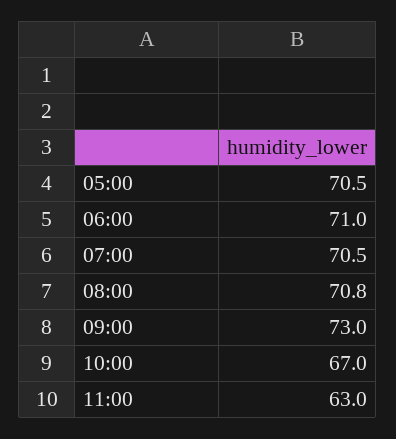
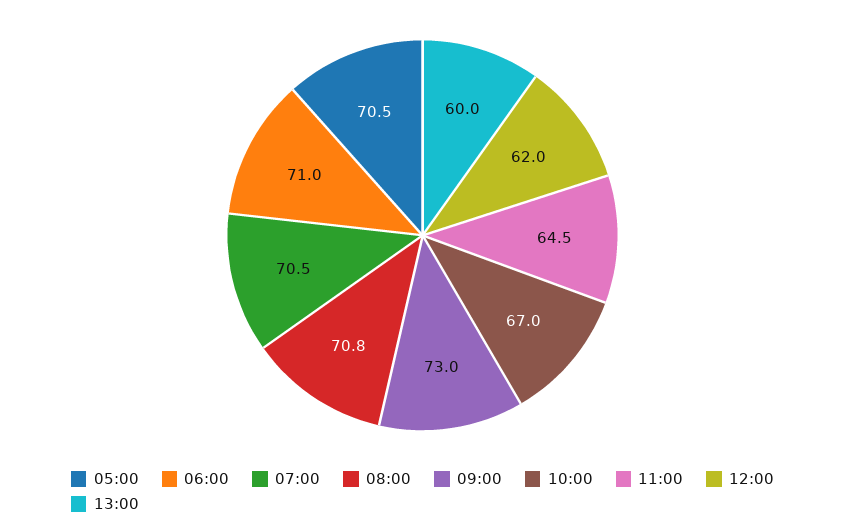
11:00: 63 -> 64.5
12:00: none -> 62
13:00: none -> 60

